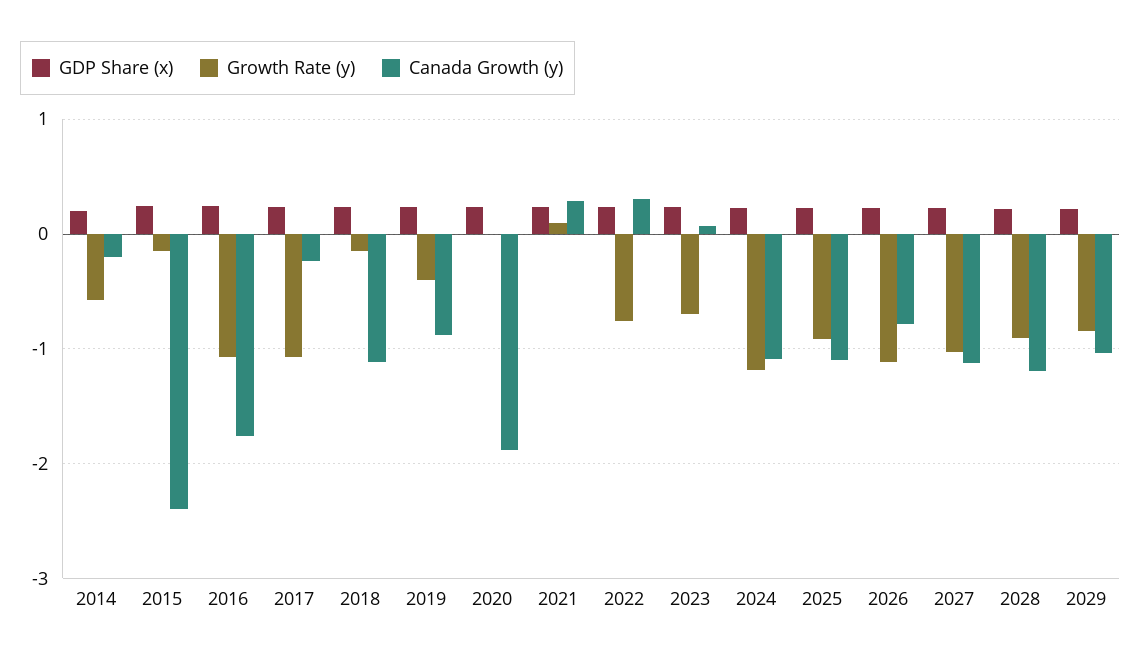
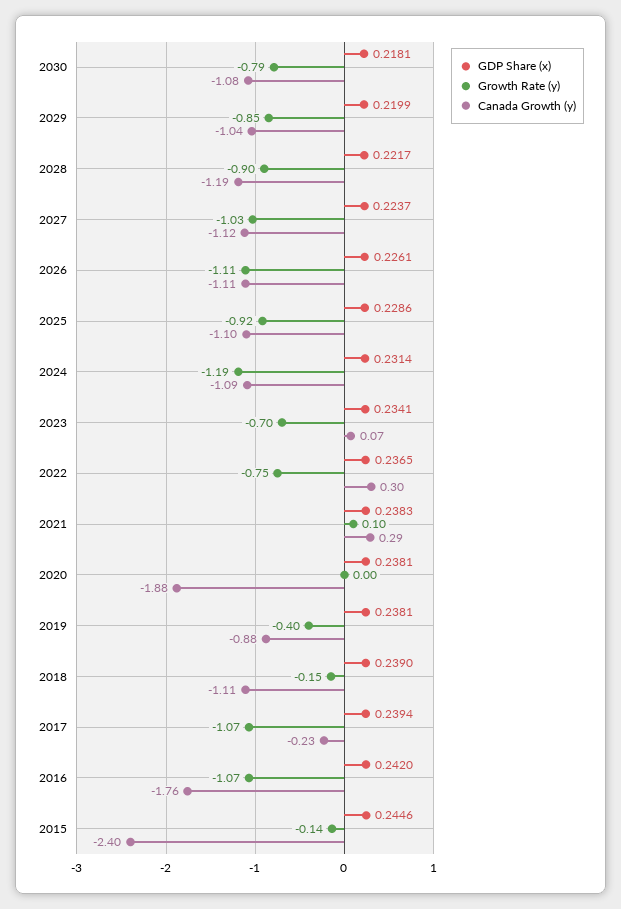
GDP Share (x), 2014: 0.2 -> none
Growth Rate (y), 2014: -0.6 -> none
Canada Growth (y), 2014: -0.2 -> none
Canada Growth (y), 2026: -0.8 -> -1.11
GDP Share (x), 2030: none -> 0.2181
Growth Rate (y), 2030: none -> -0.79
Canada Growth (y), 2030: none -> -1.08

